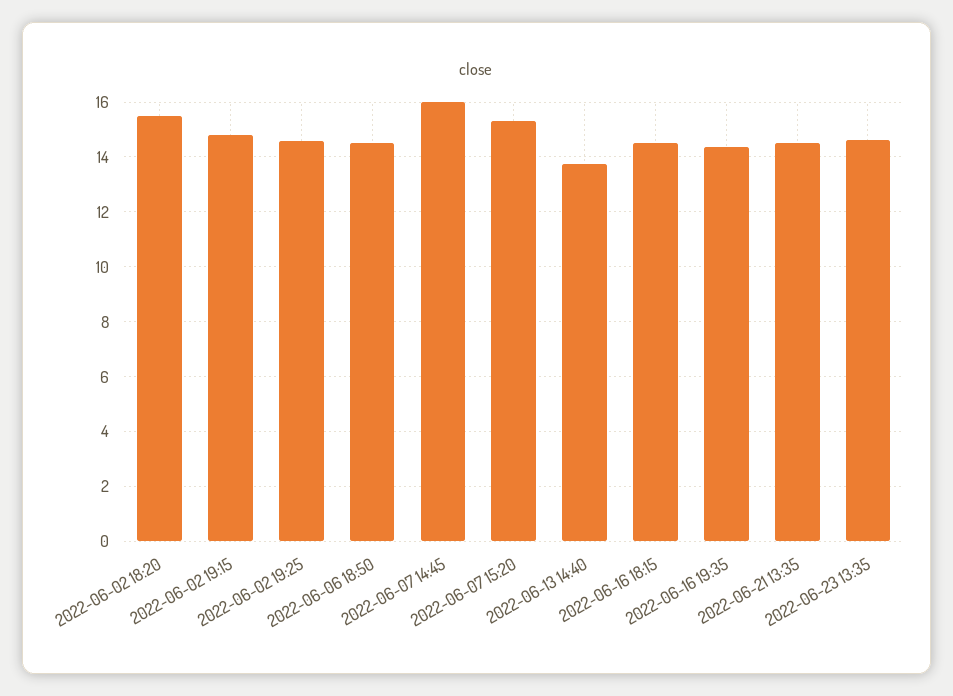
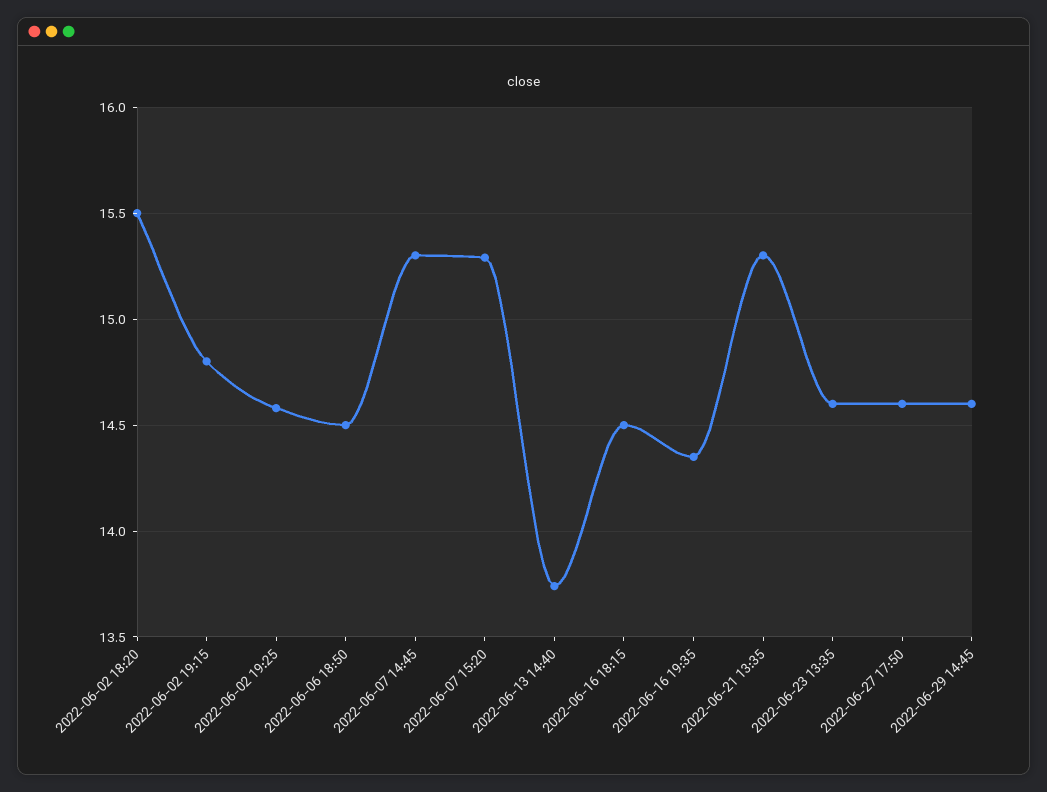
2022-06-07 14:45: 16 -> 15.3
2022-06-21 13:35: 14.5 -> 15.3
2022-06-27 17:50: none -> 14.6
2022-06-29 14:45: none -> 14.6

